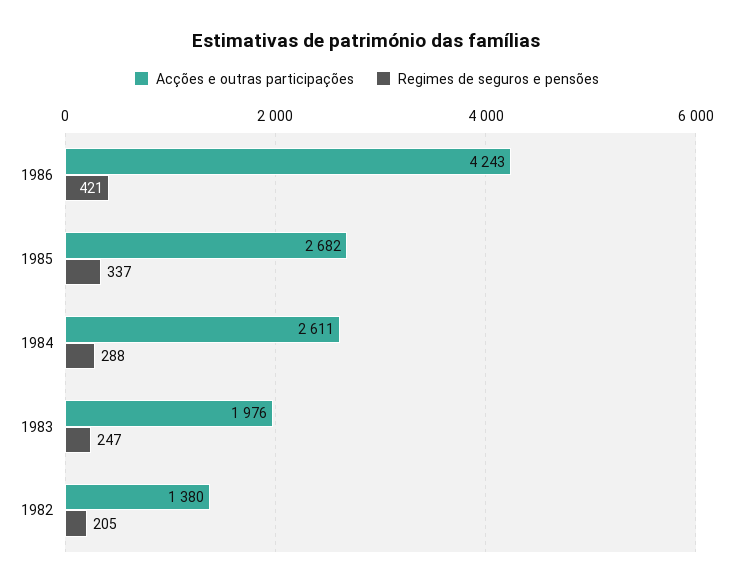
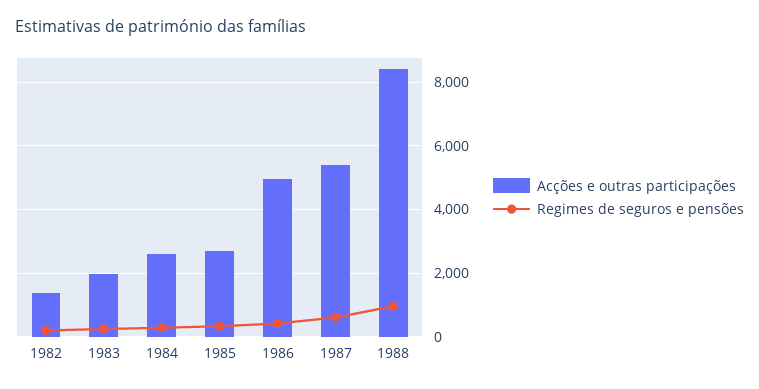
Acções e outras participações, 1986: 4243 -> 5000
Acções e outras participações, 1987: none -> 5400
Regimes de seguros e pensões, 1987: none -> 600
Acções e outras participações, 1988: none -> 8400
Regimes de seguros e pensões, 1988: none -> 1000

